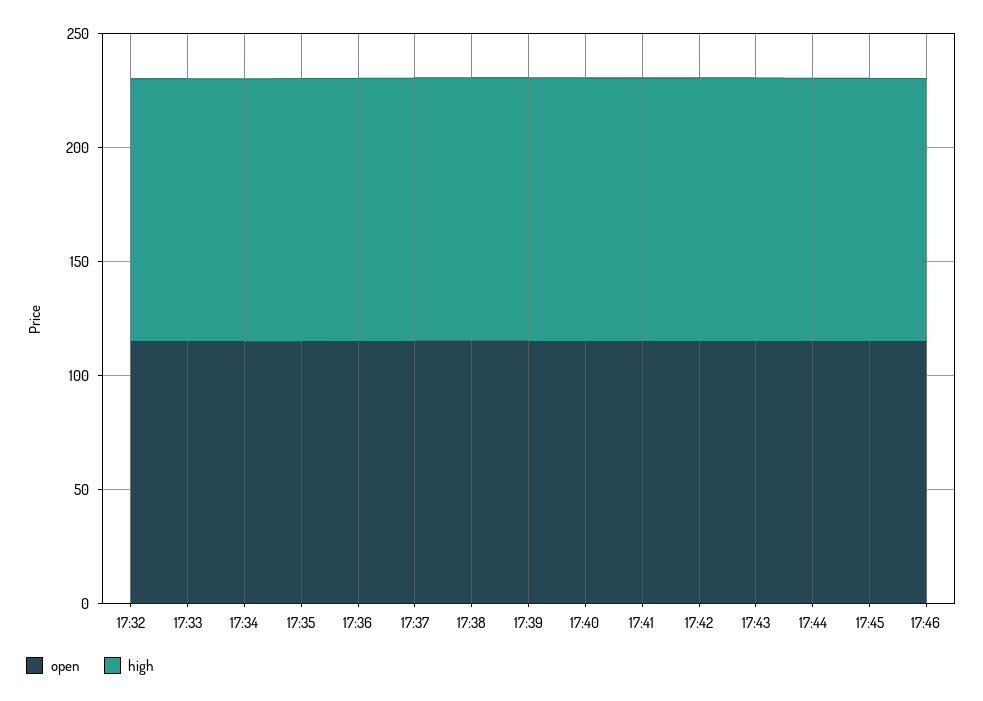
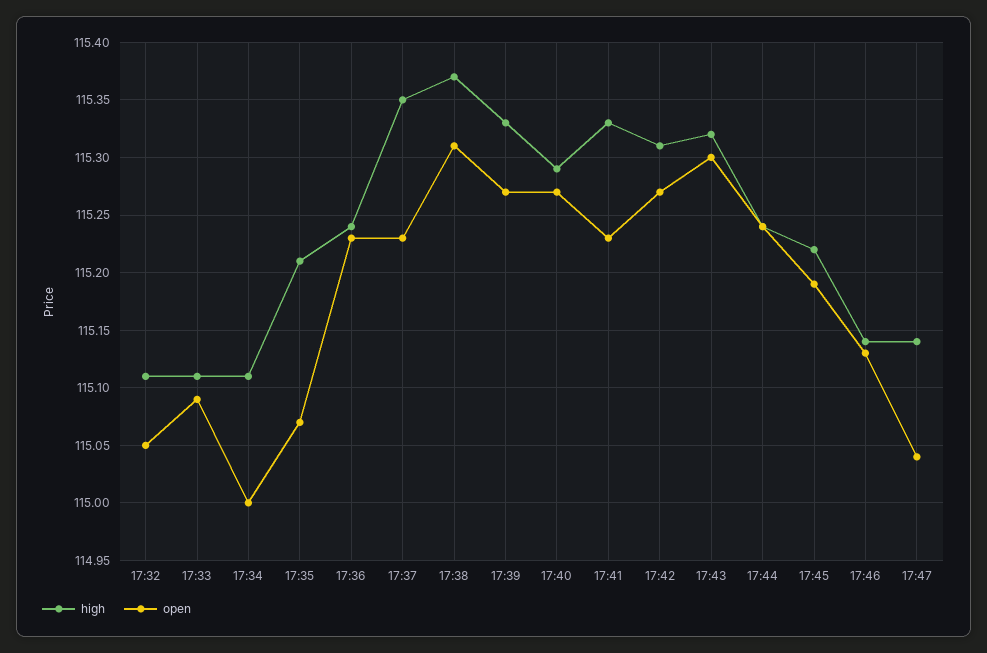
high, 17:47: none -> 115.14
open, 17:47: none -> 115.04

